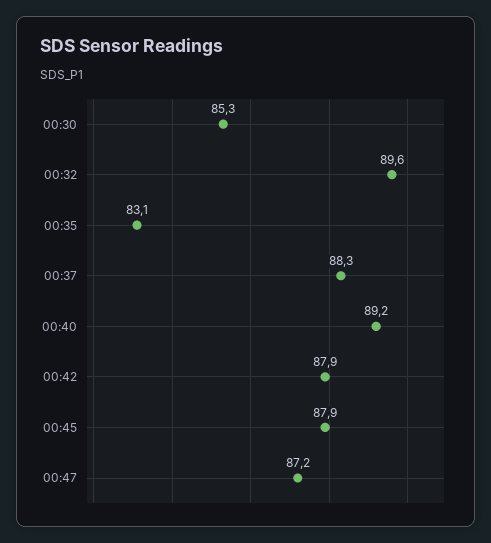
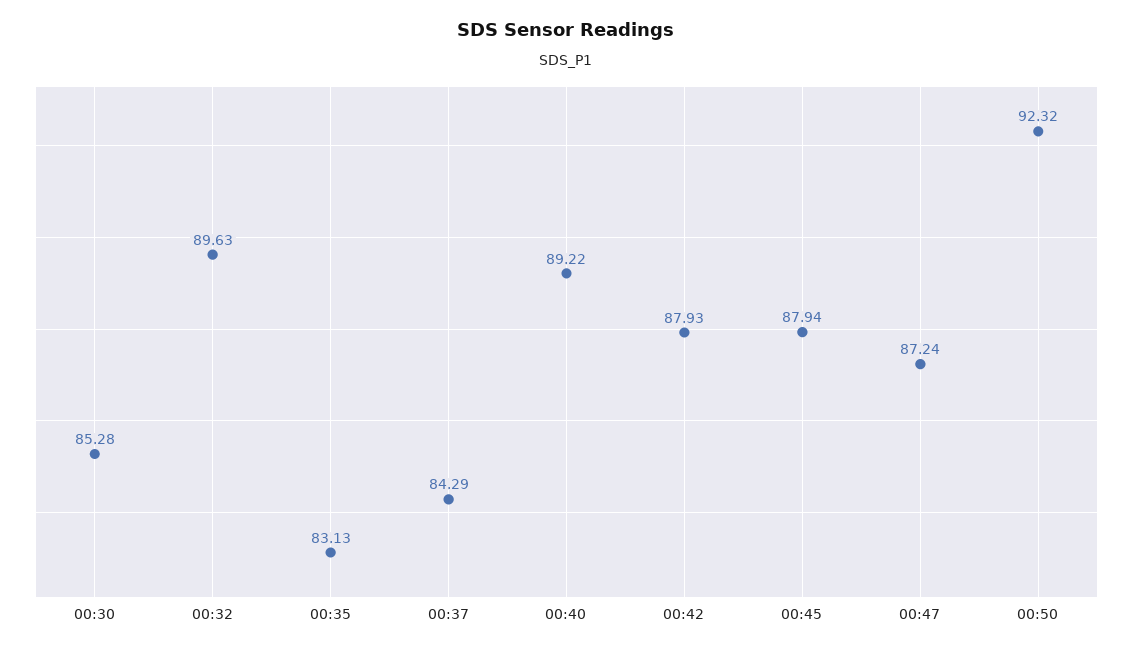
00:37: 88.3 -> 84.29
00:50: none -> 92.32

